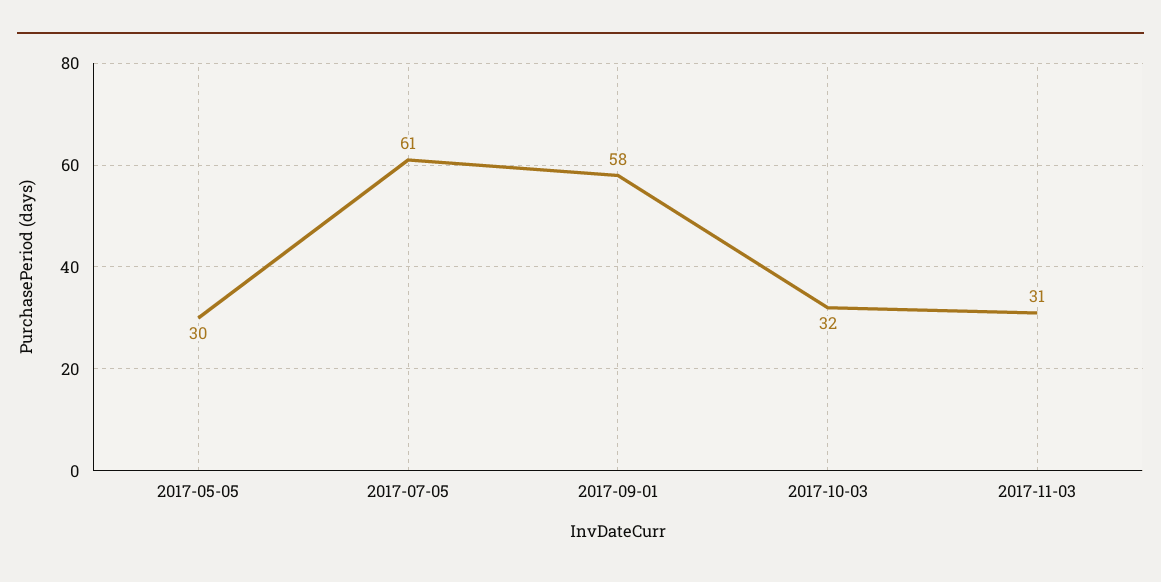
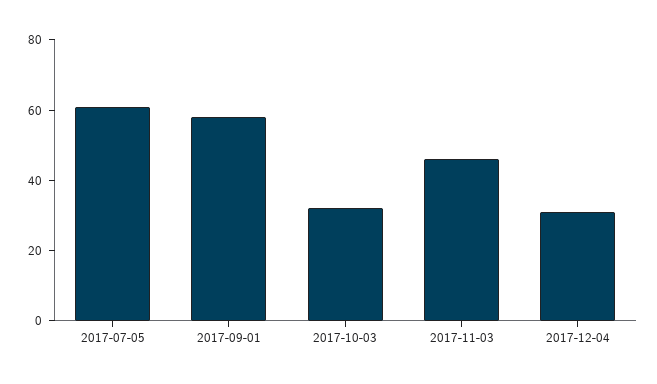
2017-05-05: 30 -> none
2017-11-03: 31 -> 45
2017-12-04: none -> 30

